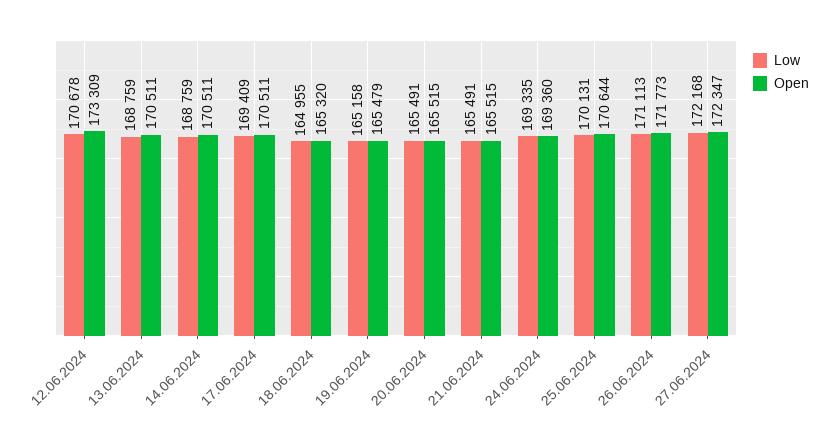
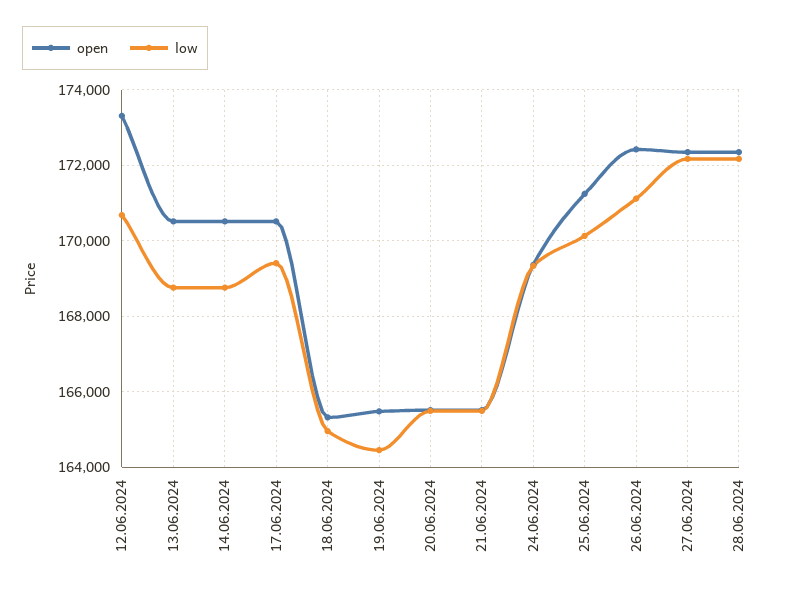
Low, 19.06.2024: 165158 -> 164400
Open, 25.06.2024: 170644 -> 171200
Open, 26.06.2024: 171773 -> 172400
Open, 28.06.2024: none -> 172400
Low, 28.06.2024: none -> 172200

